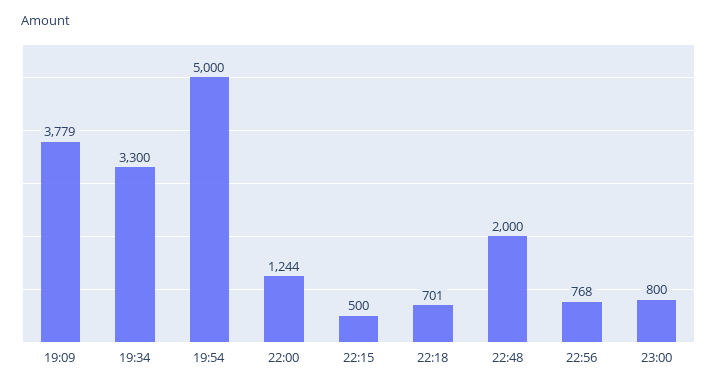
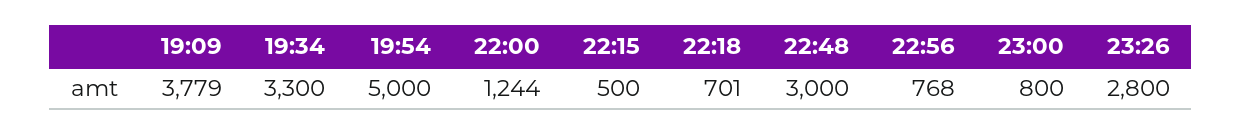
22:48: 2000 -> 3000
23:26: none -> 2800

